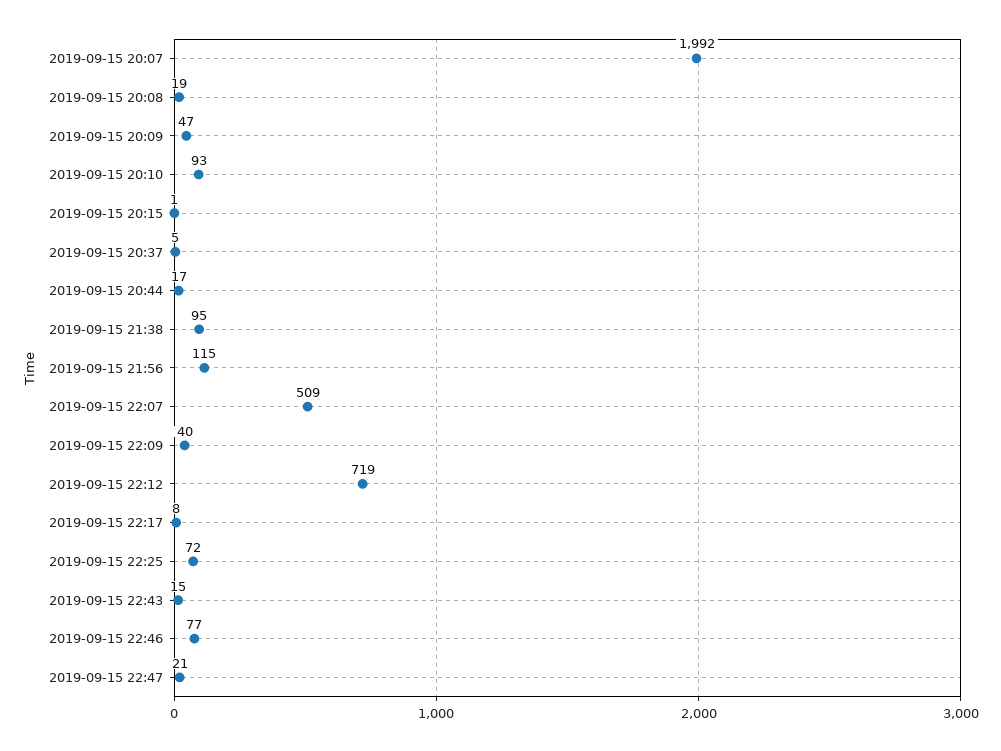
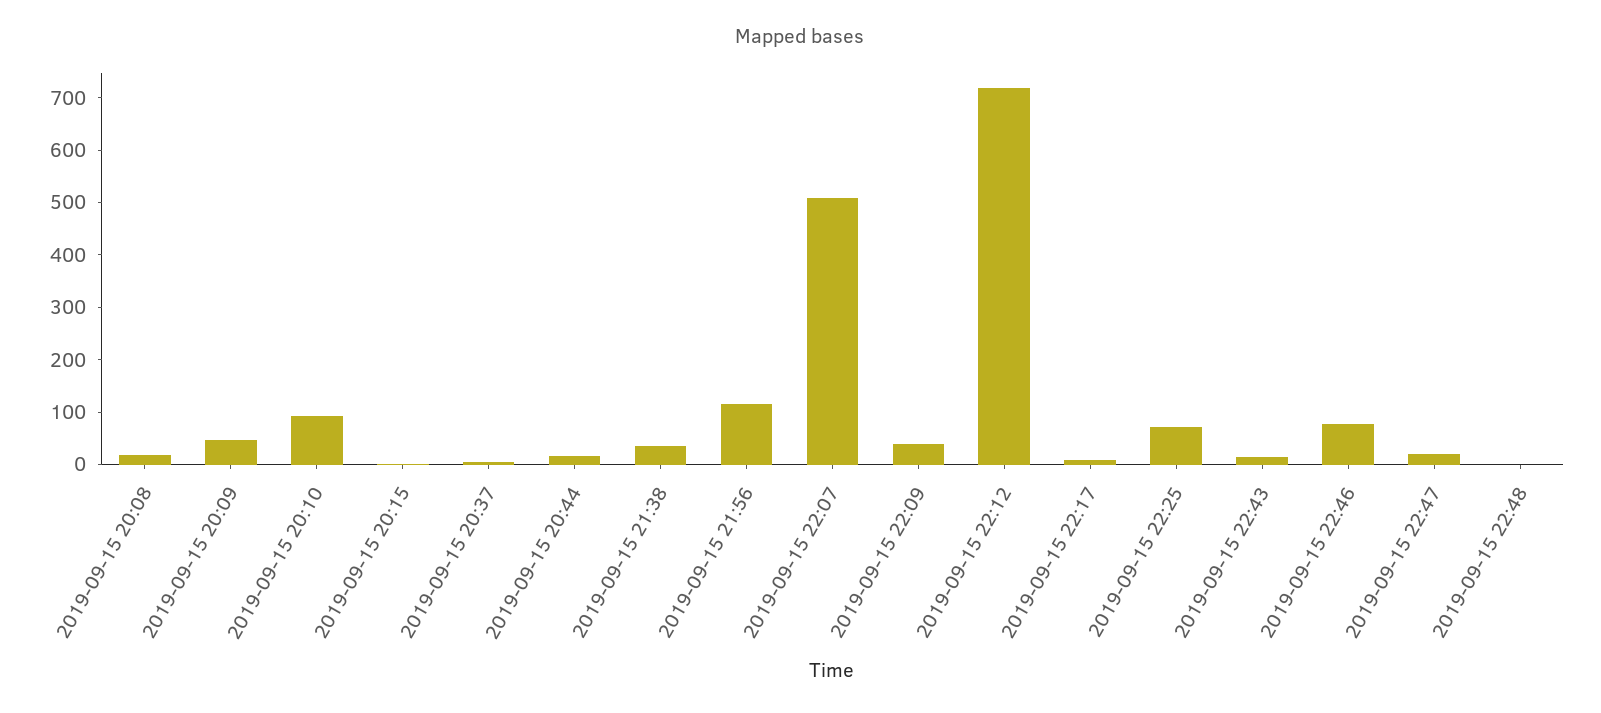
2019-09-15 20:07: 1992 -> none
2019-09-15 21:38: 95 -> 40
2019-09-15 22:48: none -> 0

